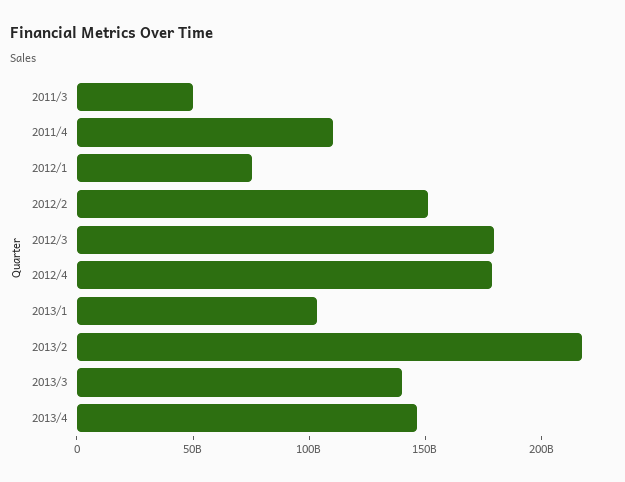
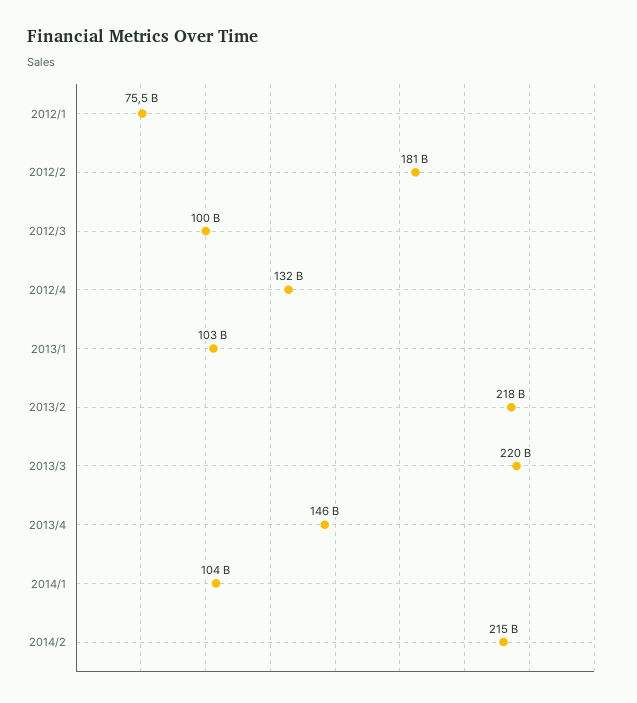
2011/3: 50000000000 -> none
2011/4: 110000000000 -> none
2012/2: 150000000000 -> 181000000000
2012/3: 180000000000 -> 100000000000
2012/4: 180000000000 -> 132000000000
2013/3: 140000000000 -> 220000000000
2014/1: none -> 104000000000
2014/2: none -> 215000000000

